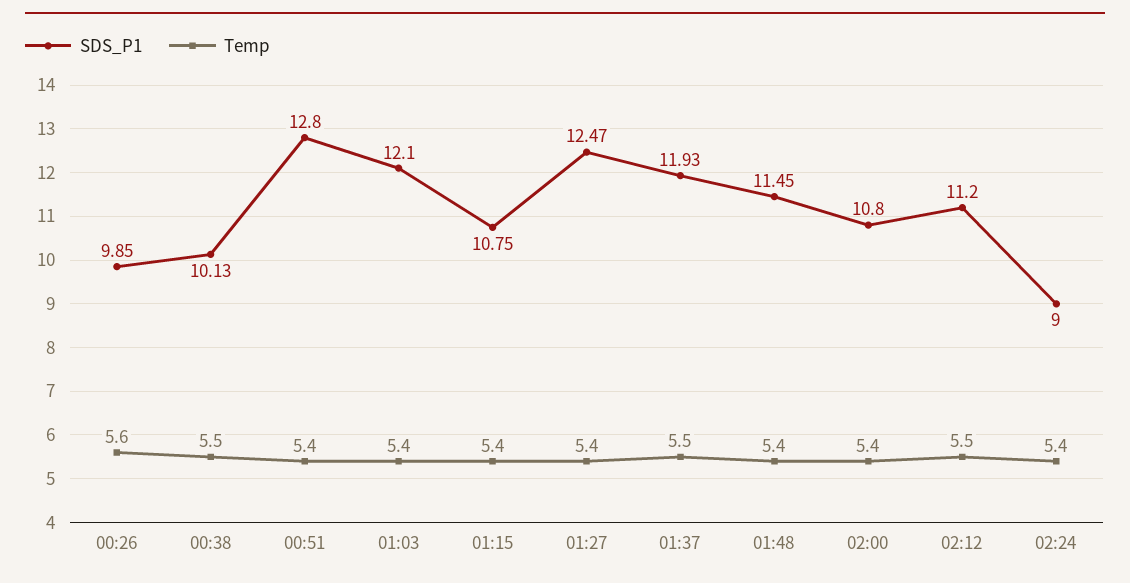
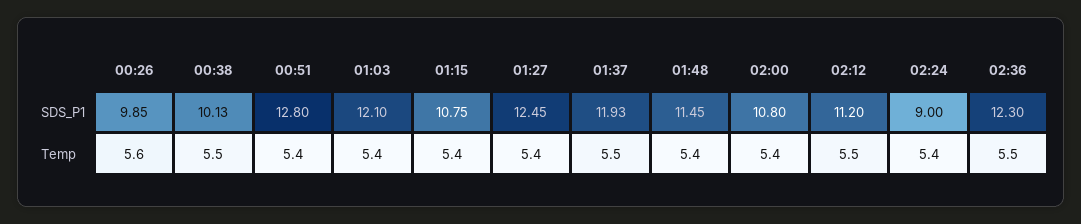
SDS_P1, 01:27: 12.47 -> 12.45
SDS_P1, 02:36: none -> 12.3
Temp, 02:36: none -> 5.5

